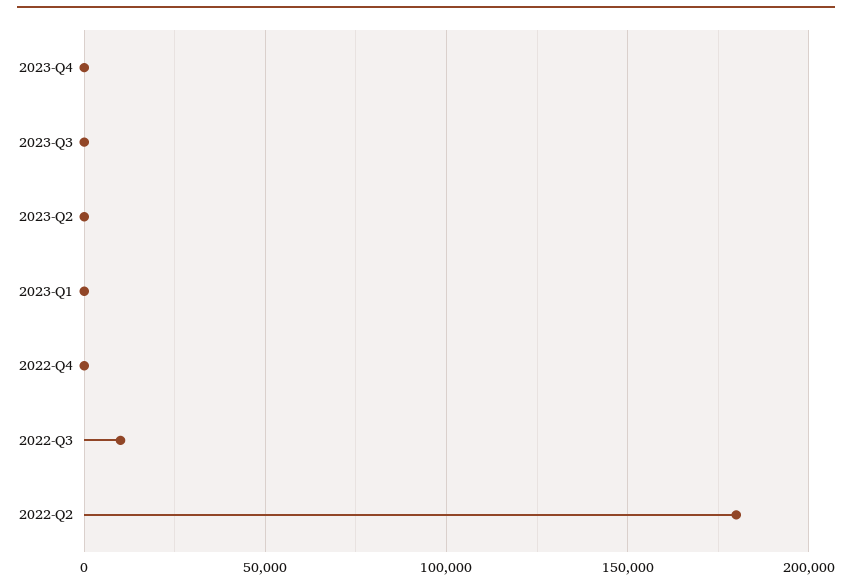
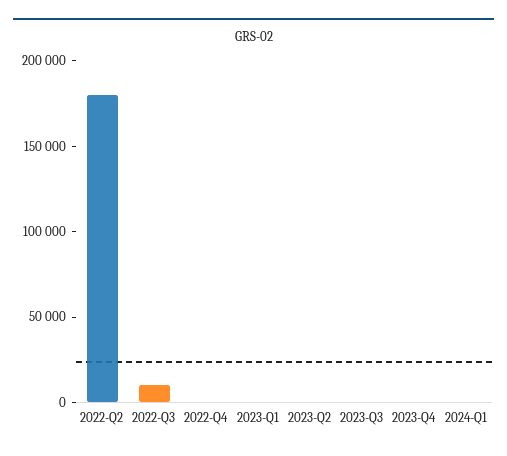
2024-Q1: none -> 0

